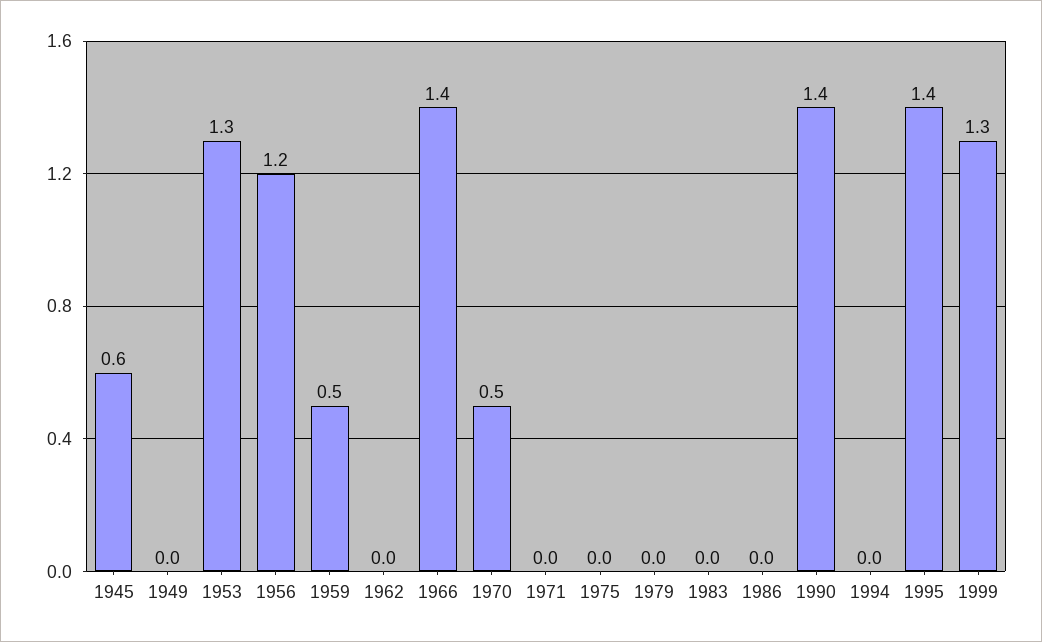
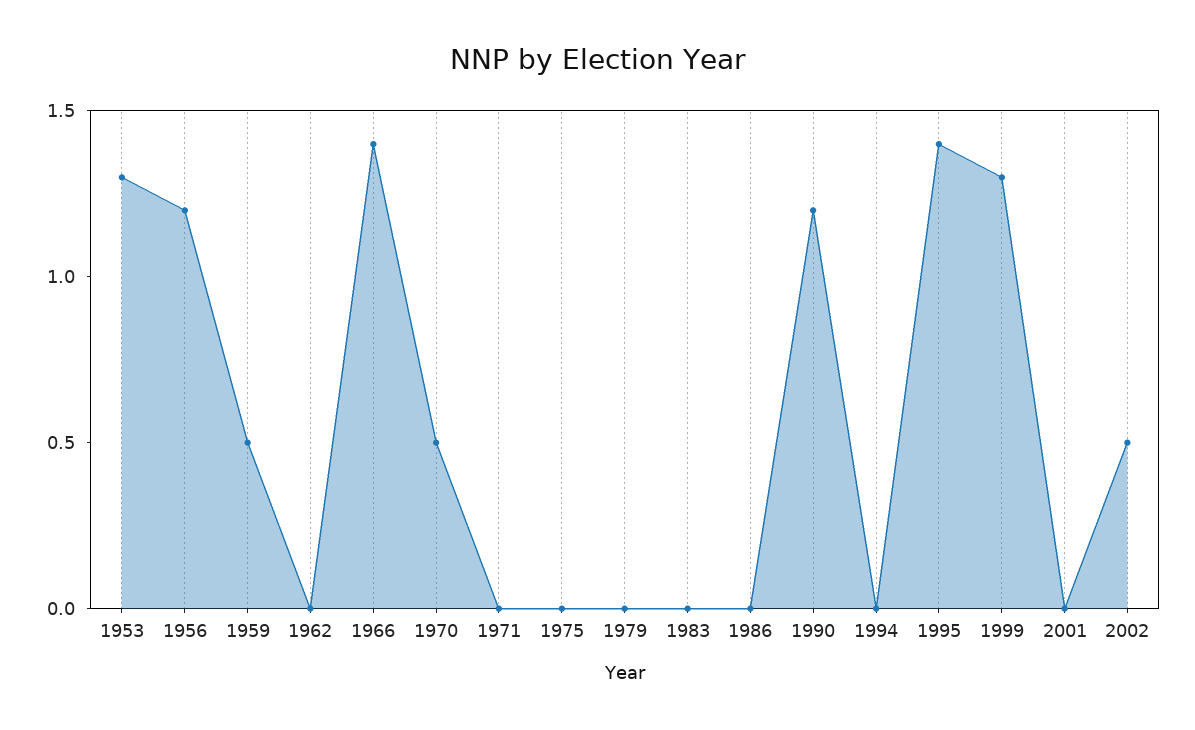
1945: 0.6 -> none
1949: 0 -> none
1990: 1.4 -> 1.2
2001: none -> 0
2002: none -> 0.5

